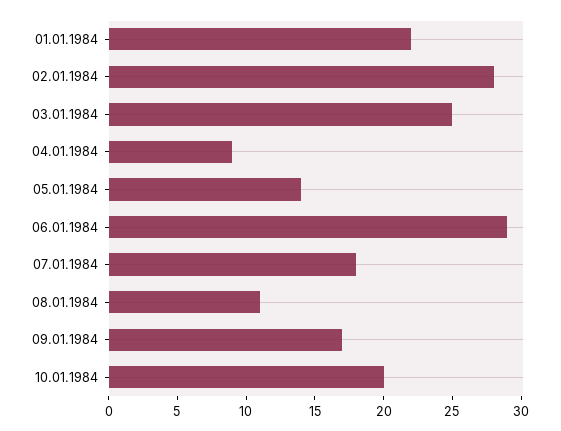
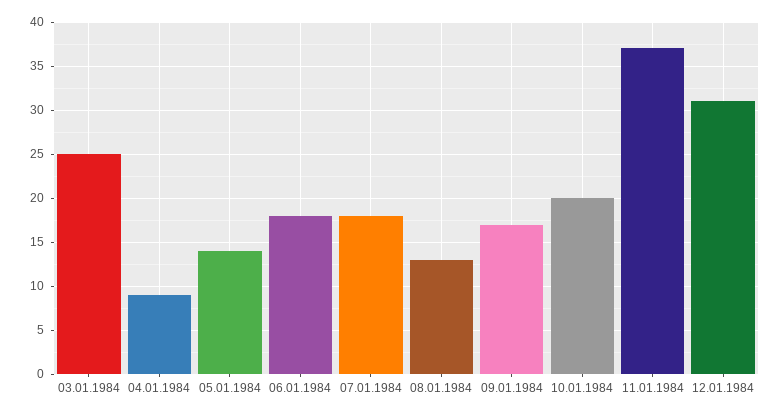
01.01.1984: 22 -> none
02.01.1984: 28 -> none
06.01.1984: 29 -> 18
08.01.1984: 11 -> 13
11.01.1984: none -> 37
12.01.1984: none -> 31

